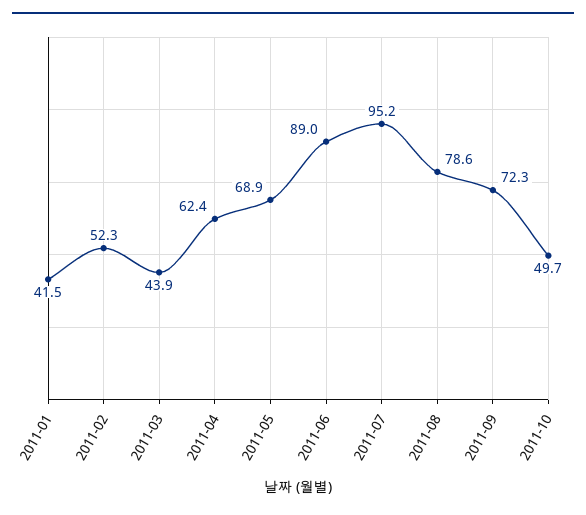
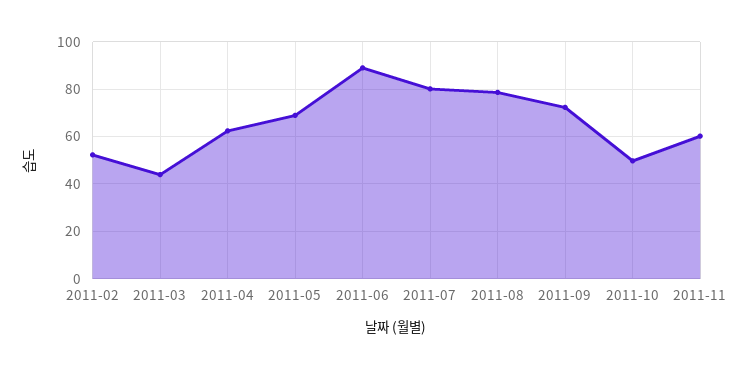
2011-01: 41.5 -> none
2011-07: 95.2 -> 80
2011-11: none -> 60

